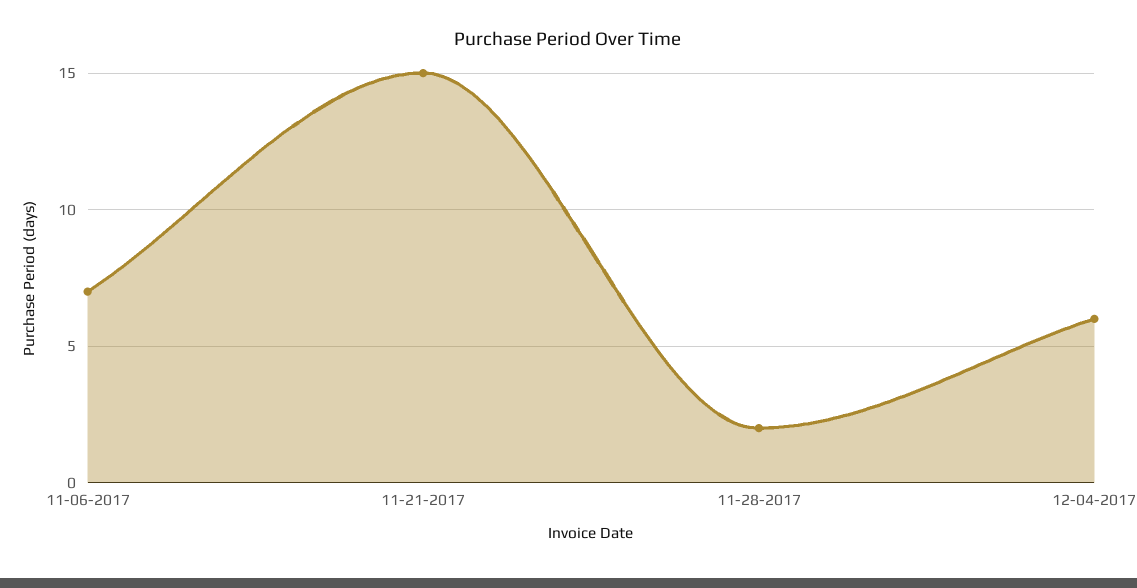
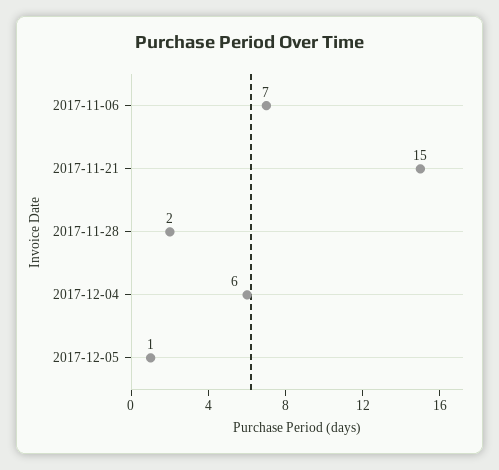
2017-12-05: none -> 1

